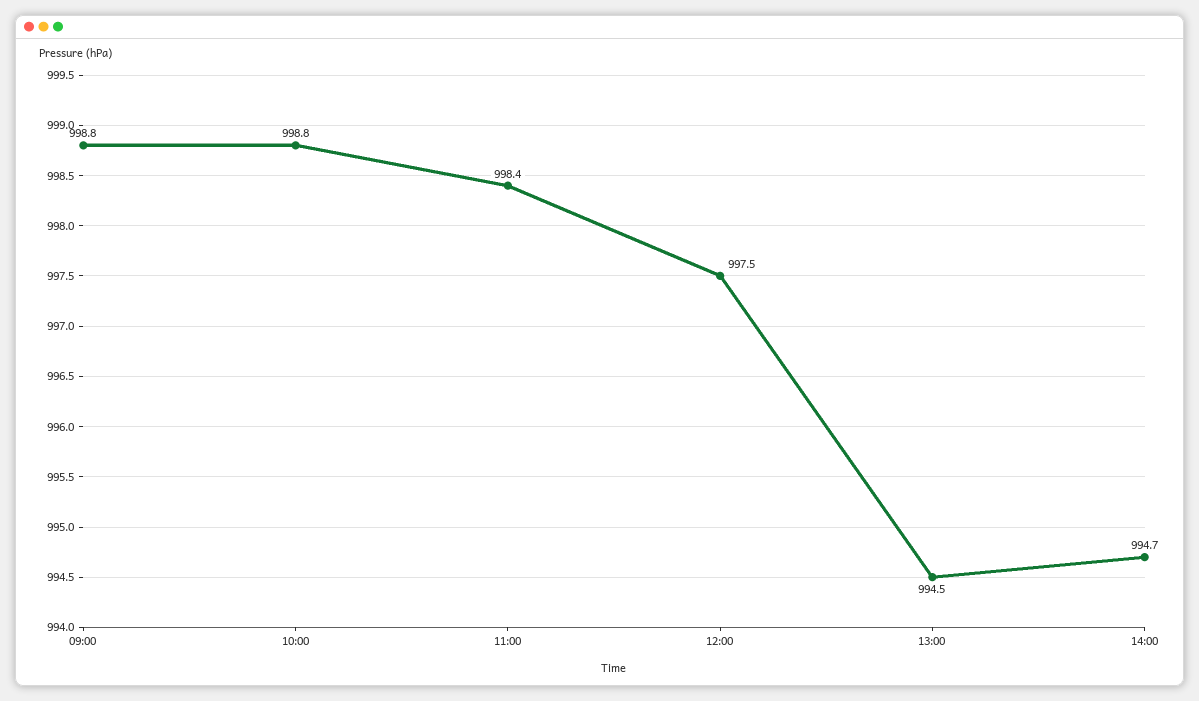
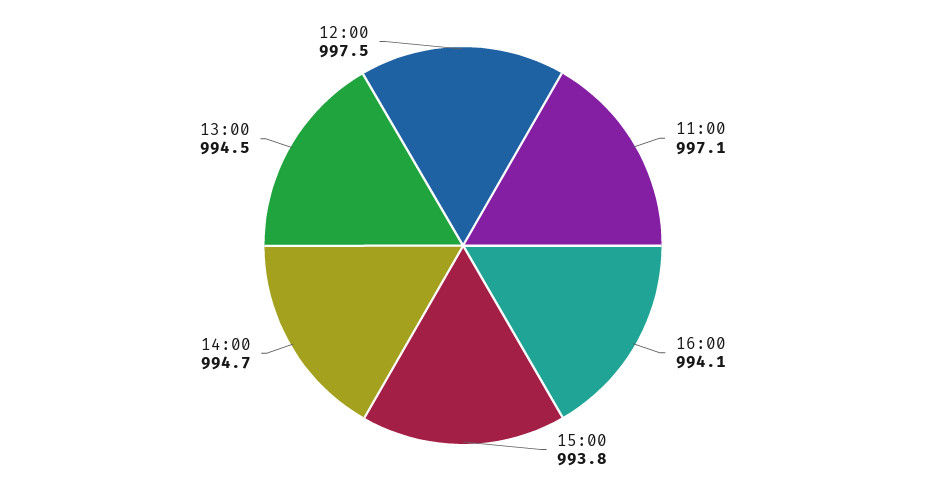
09:00: 998.8 -> none
10:00: 998.8 -> none
11:00: 998.4 -> 997.1
16:00: none -> 994.1
15:00: none -> 993.8

